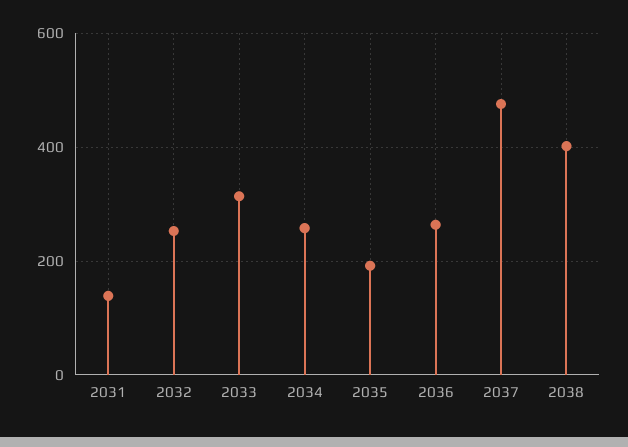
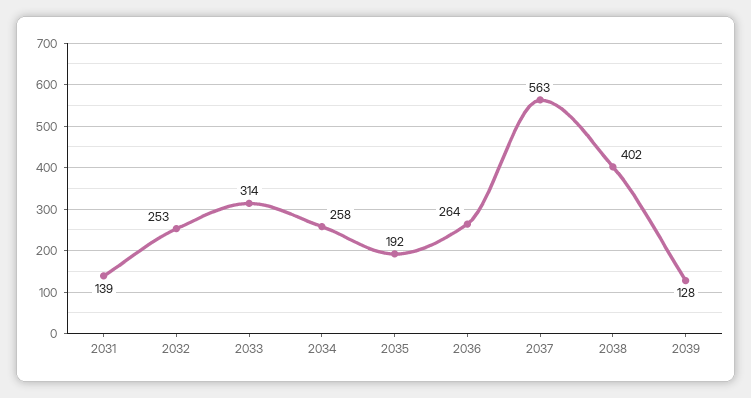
2037: 480 -> 563
2039: none -> 128

